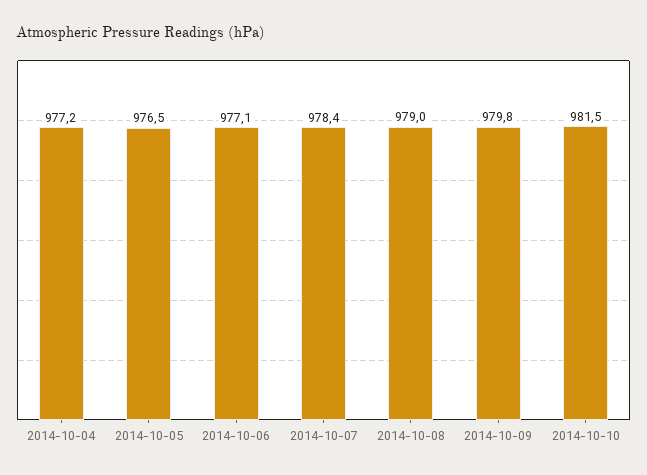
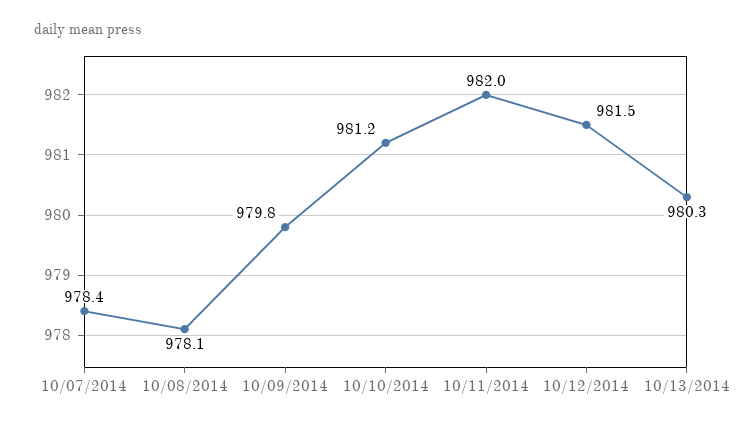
2014-10-04: 977.2 -> none
2014-10-05: 976.5 -> none
2014-10-06: 977.1 -> none
2014-10-08: 979 -> 978.1
2014-10-10: 981.5 -> 981.2
10/11/2014: none -> 982
10/12/2014: none -> 981.5
10/13/2014: none -> 980.3

